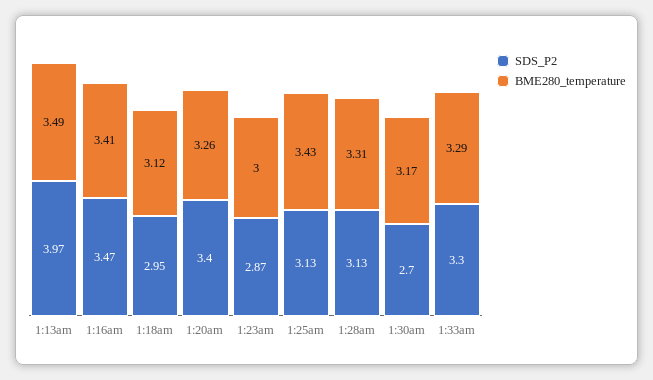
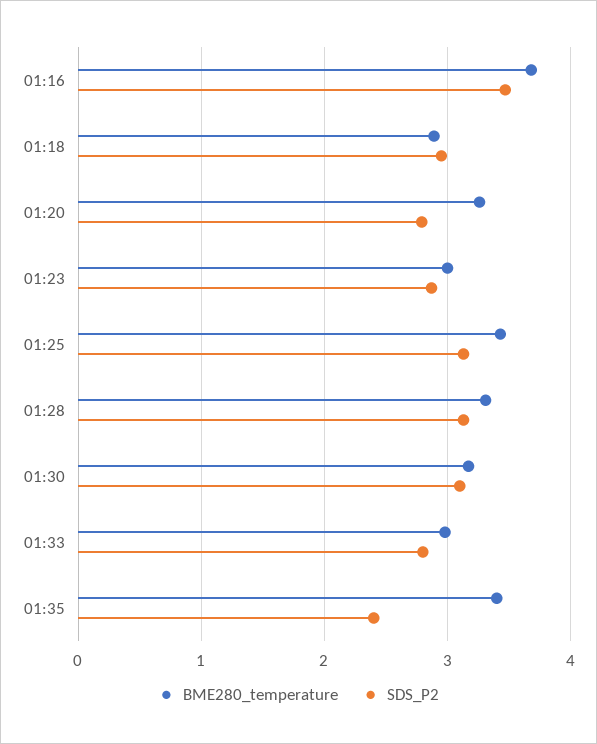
SDS_P2, 1:13am: 3.97 -> none
BME280_temperature, 1:13am: 3.49 -> none
BME280_temperature, 1:16am: 3.41 -> 3.7
BME280_temperature, 1:18am: 3.12 -> 2.9
SDS_P2, 1:20am: 3.4 -> 2.8
SDS_P2, 1:30am: 2.7 -> 3.1
SDS_P2, 1:33am: 3.3 -> 2.8
BME280_temperature, 1:33am: 3.29 -> 3
BME280_temperature, 01:35: none -> 3.4
SDS_P2, 01:35: none -> 2.4

